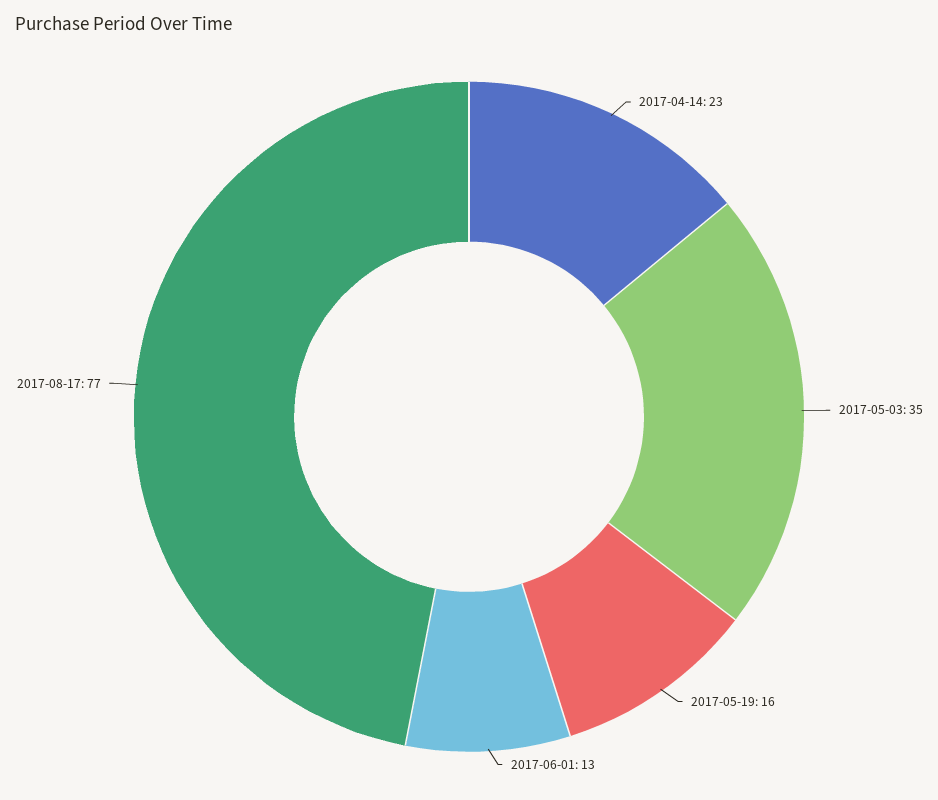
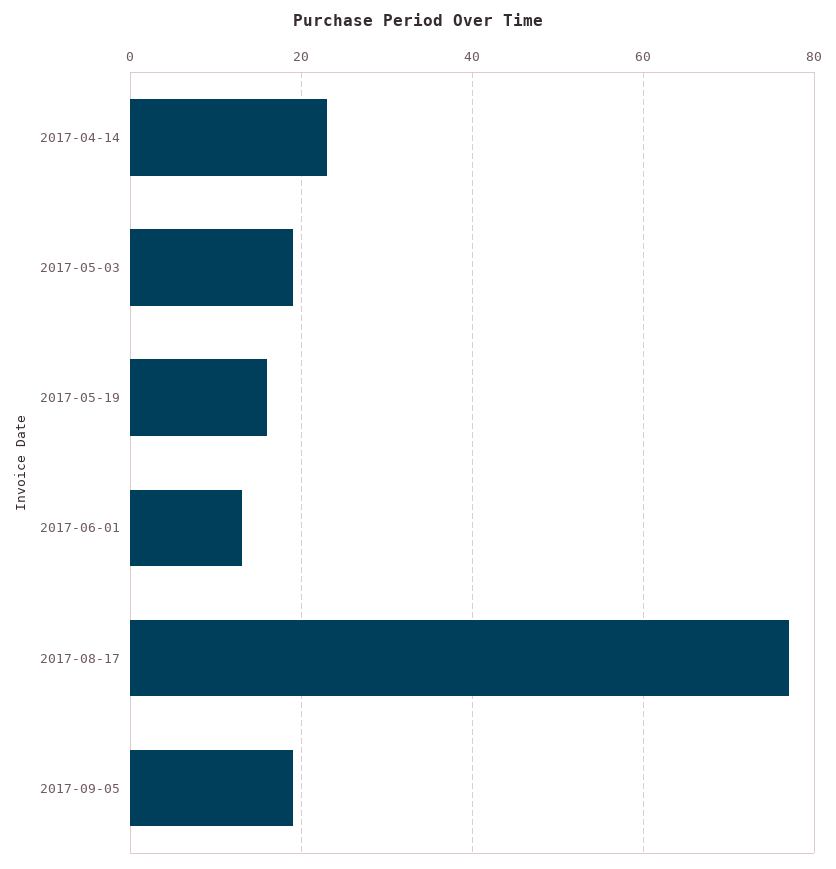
2017-05-03: 35 -> 20
2017-09-05: none -> 20

